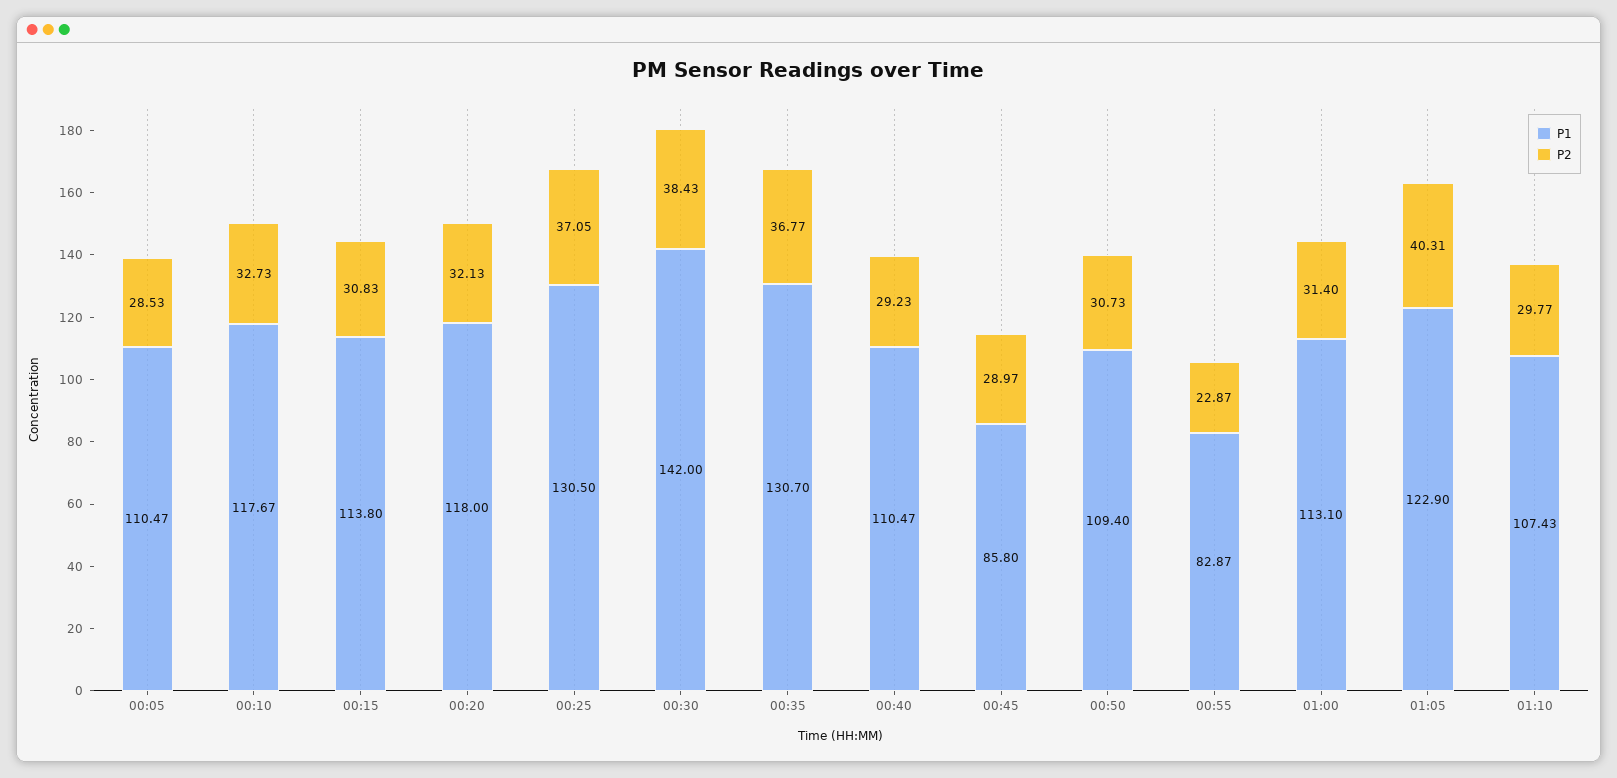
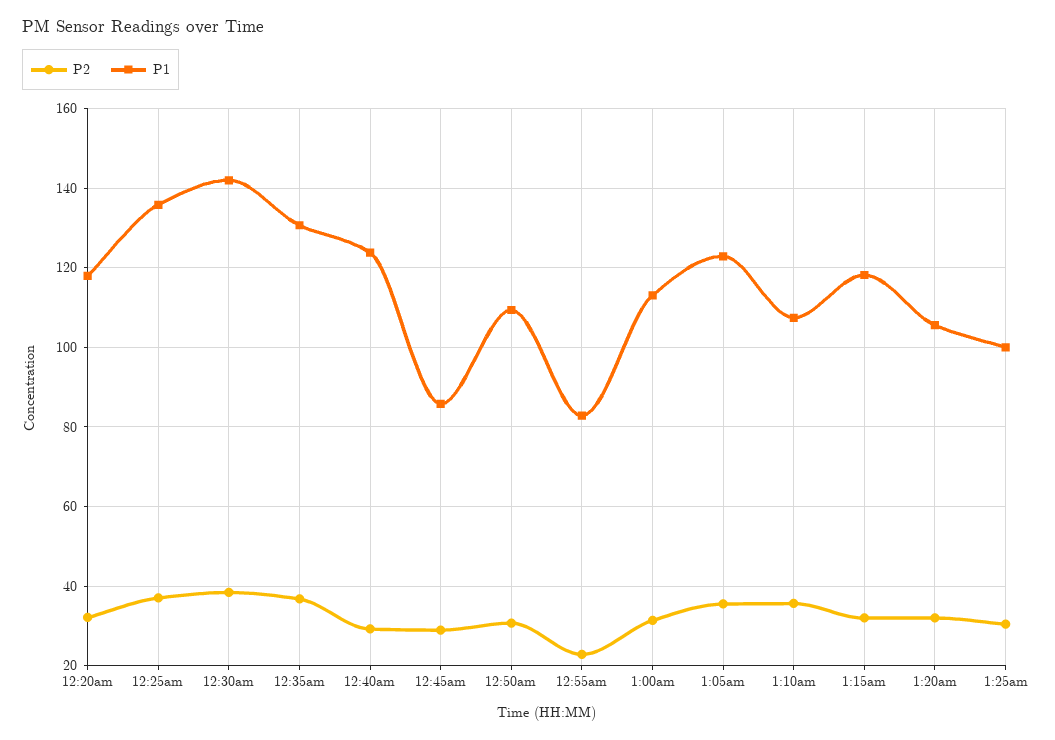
P1, 00:05: 110.47 -> none
P2, 00:05: 28.53 -> none
P1, 00:10: 117.67 -> none
P2, 00:10: 32.73 -> none
P1, 00:15: 113.8 -> none
P2, 00:15: 30.83 -> none
P1, 00:25: 130.5 -> 136
P1, 00:40: 110.47 -> 124
P2, 01:05: 40.31 -> 36
P2, 01:10: 29.77 -> 36
P2, 1:15am: none -> 32
P1, 1:15am: none -> 118
P2, 1:20am: none -> 32
P1, 1:20am: none -> 106
P2, 1:25am: none -> 30
P1, 1:25am: none -> 100

